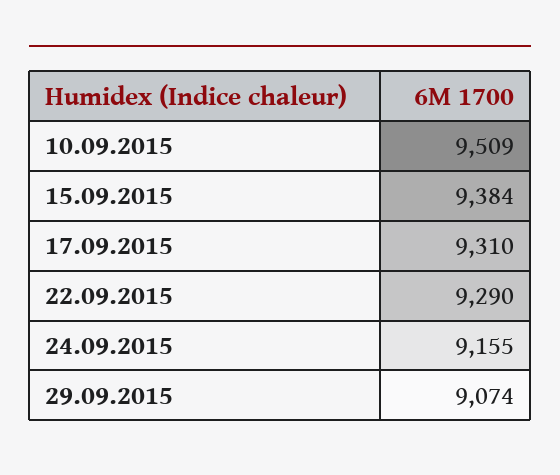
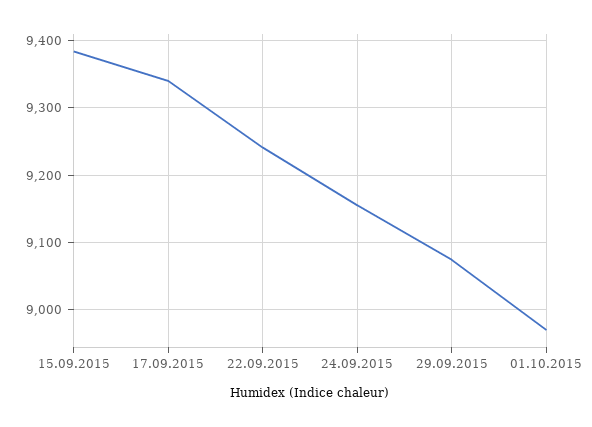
10.09.2015: 9509 -> none
17.09.2015: 9310 -> 9340
22.09.2015: 9290 -> 9240
01.10.2015: none -> 8970

